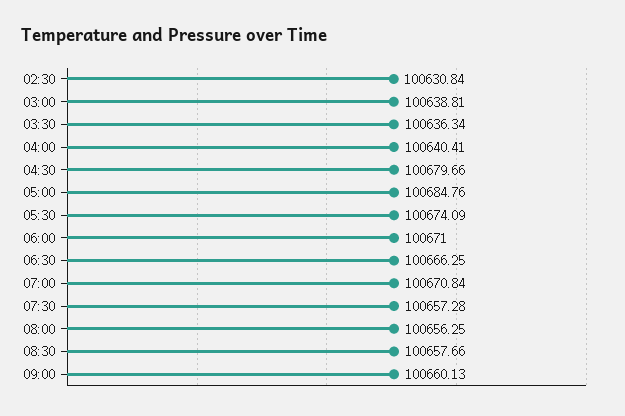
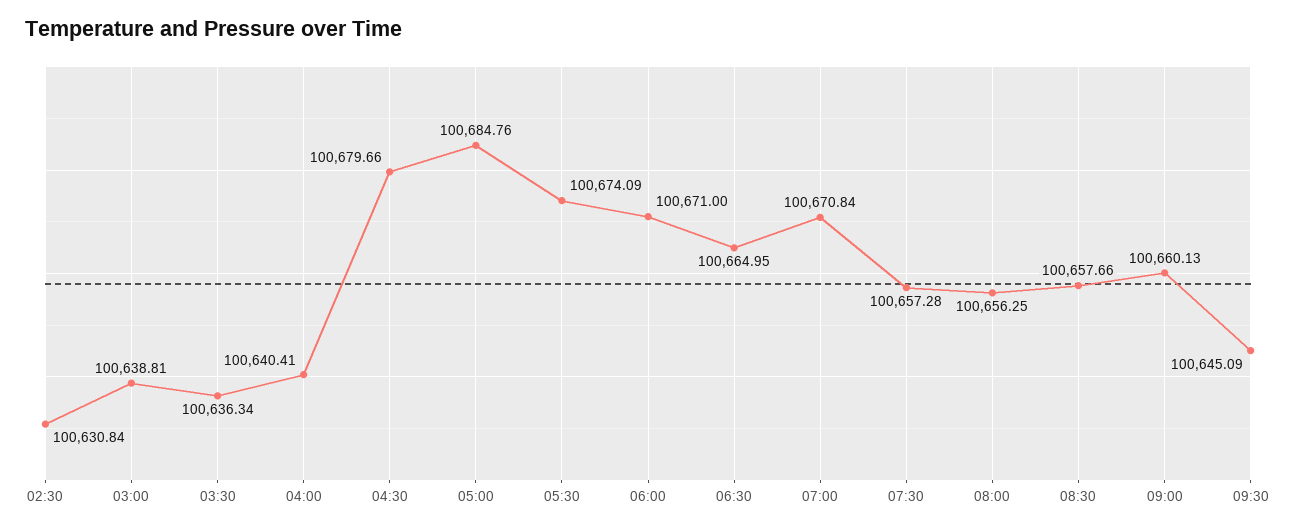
06:30: 100666.25 -> 100664.95
09:30: none -> 100645.09

